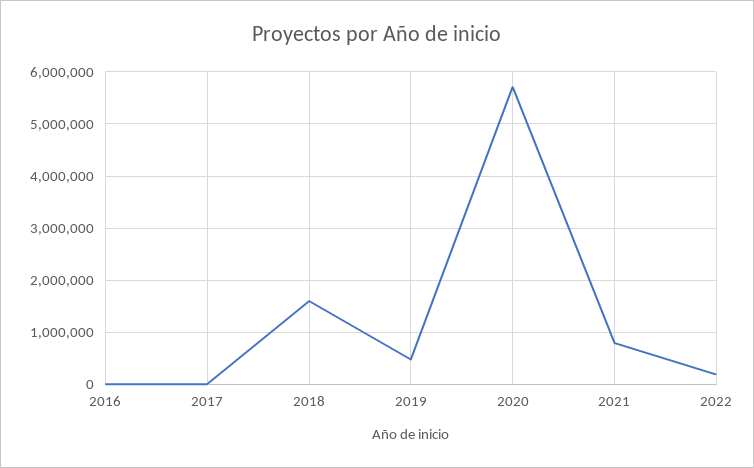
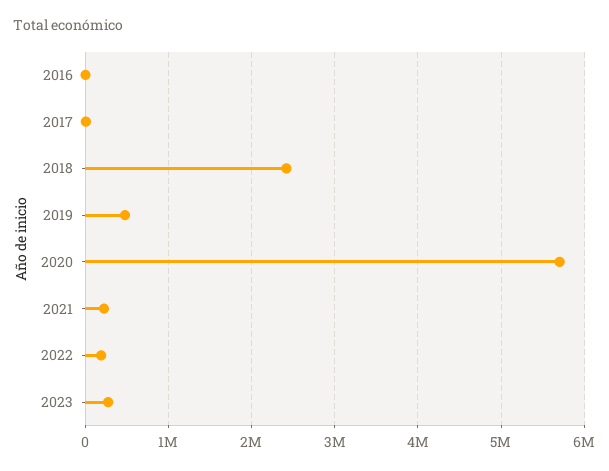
2018: 1600000 -> 2400000
2021: 800000 -> 200000
2023: none -> 300000

